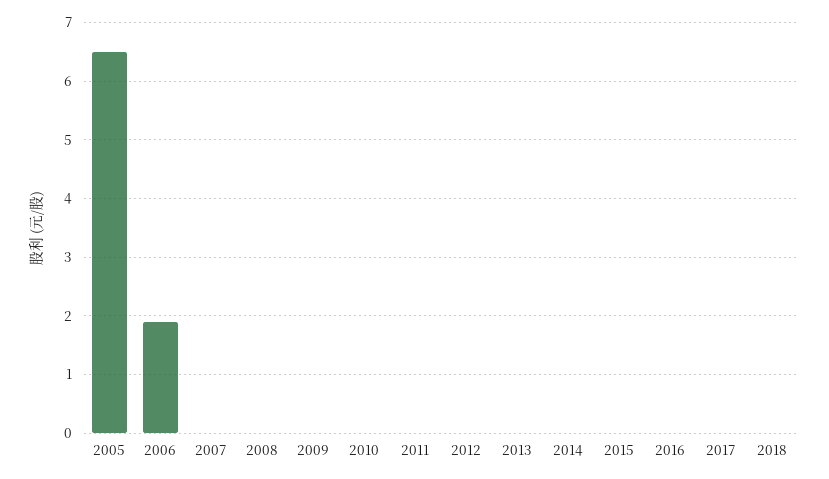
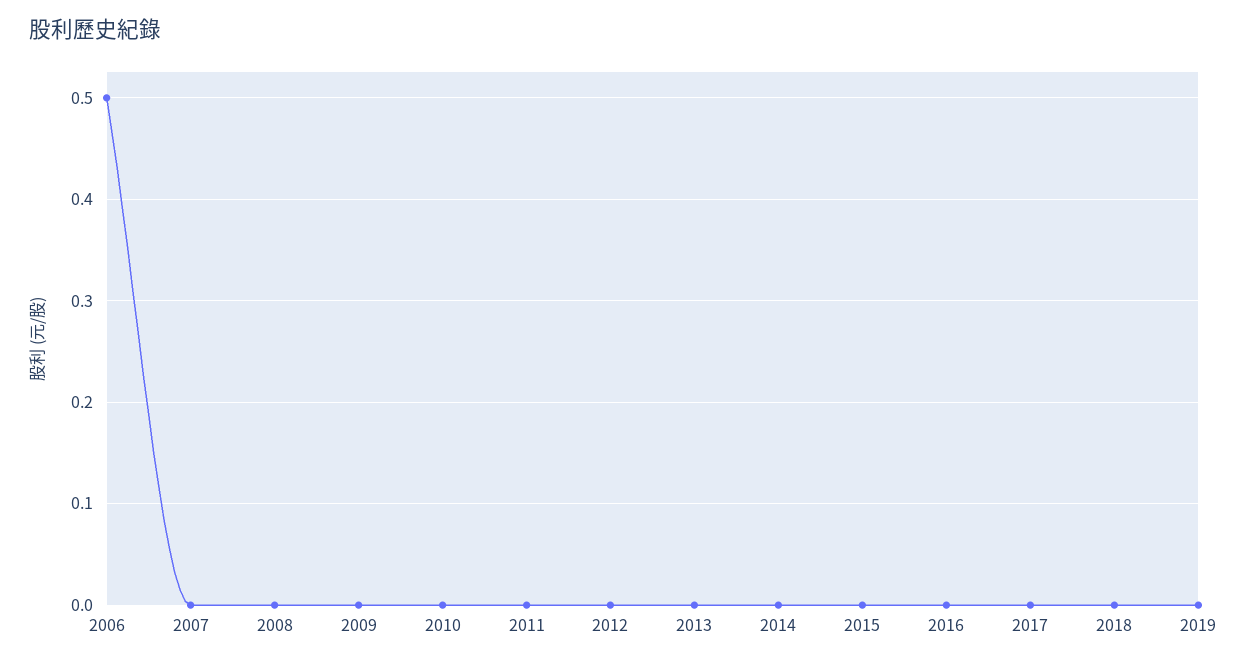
2005: 6.5 -> none
2006: 2 -> 0.5
2019: none -> 0

